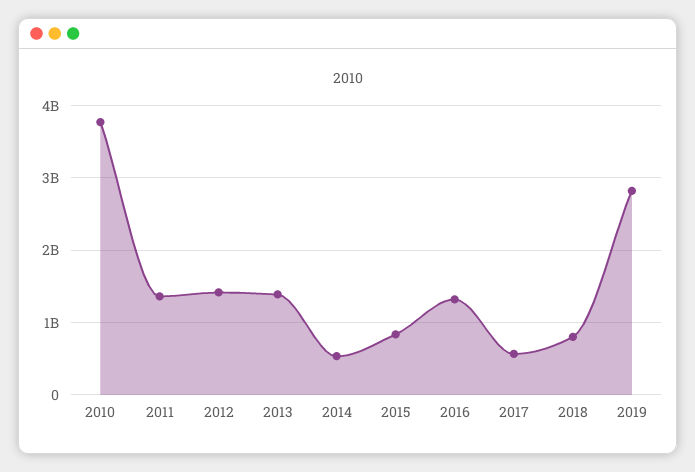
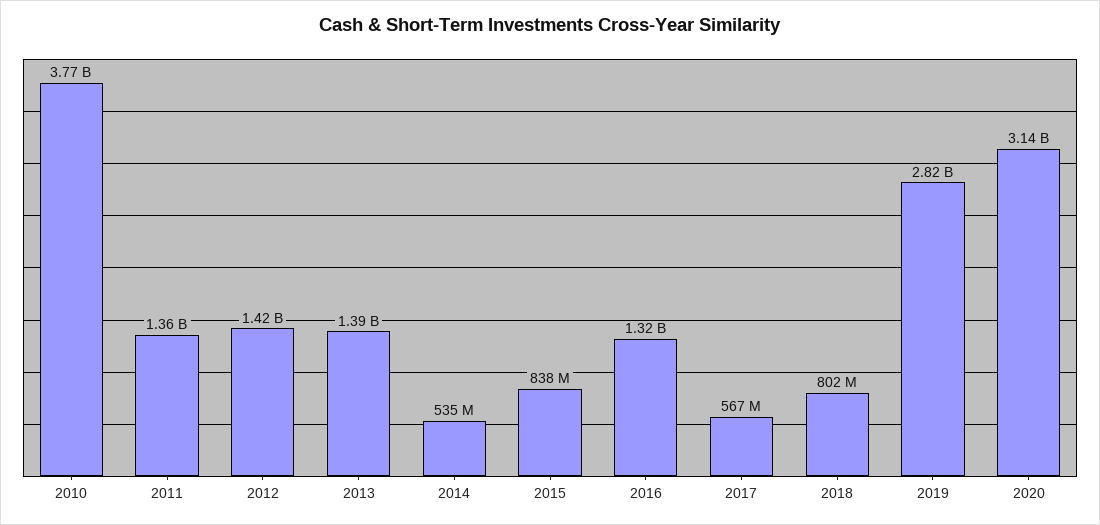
2020: none -> 3140000000

